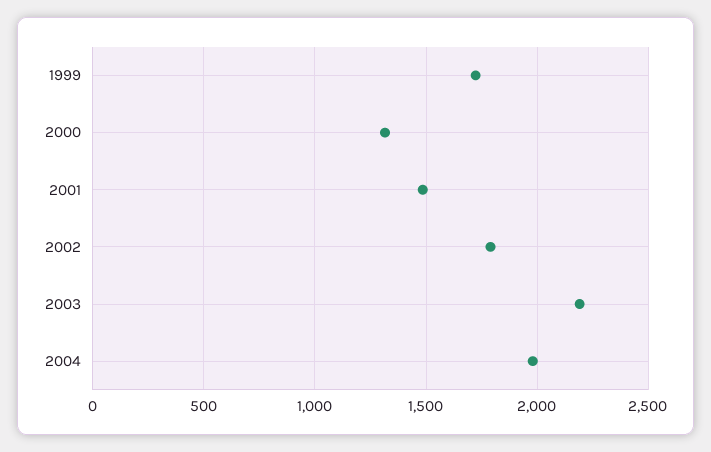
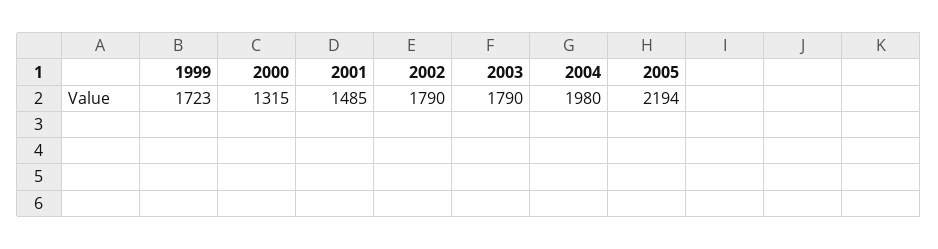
2003: 2200 -> 1790
2005: none -> 2194

